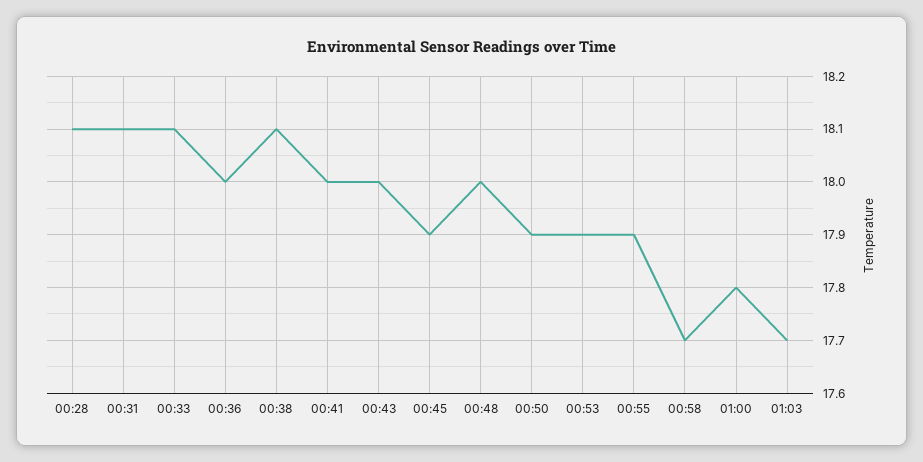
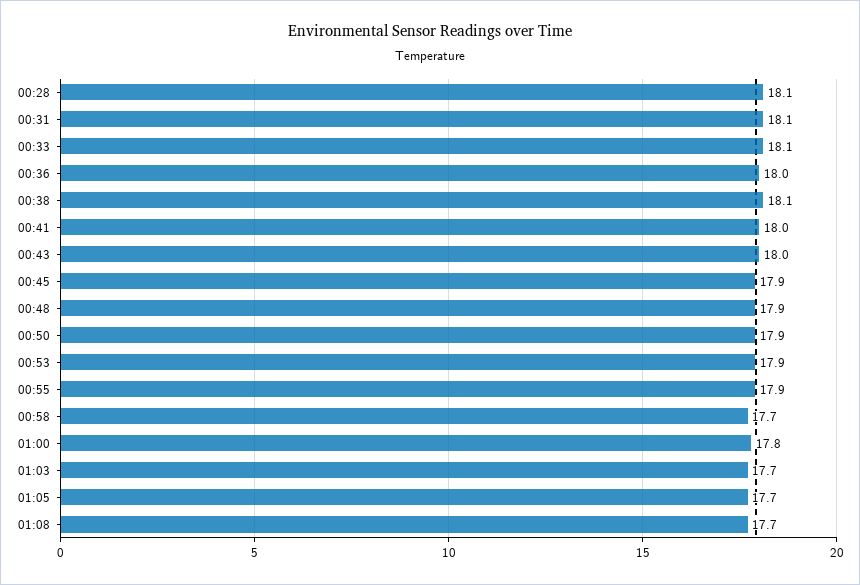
00:48: 18 -> 17.9
01:05: none -> 17.7
01:08: none -> 17.7

